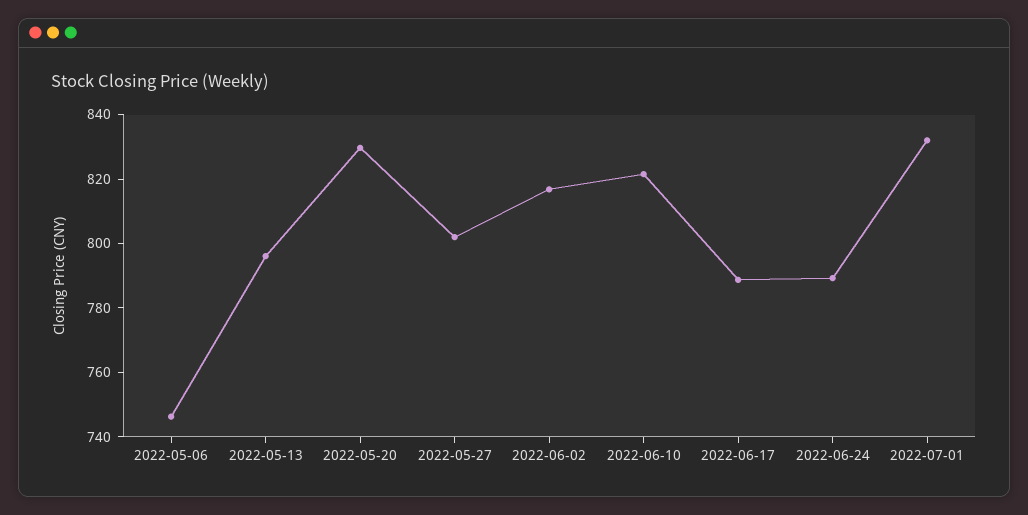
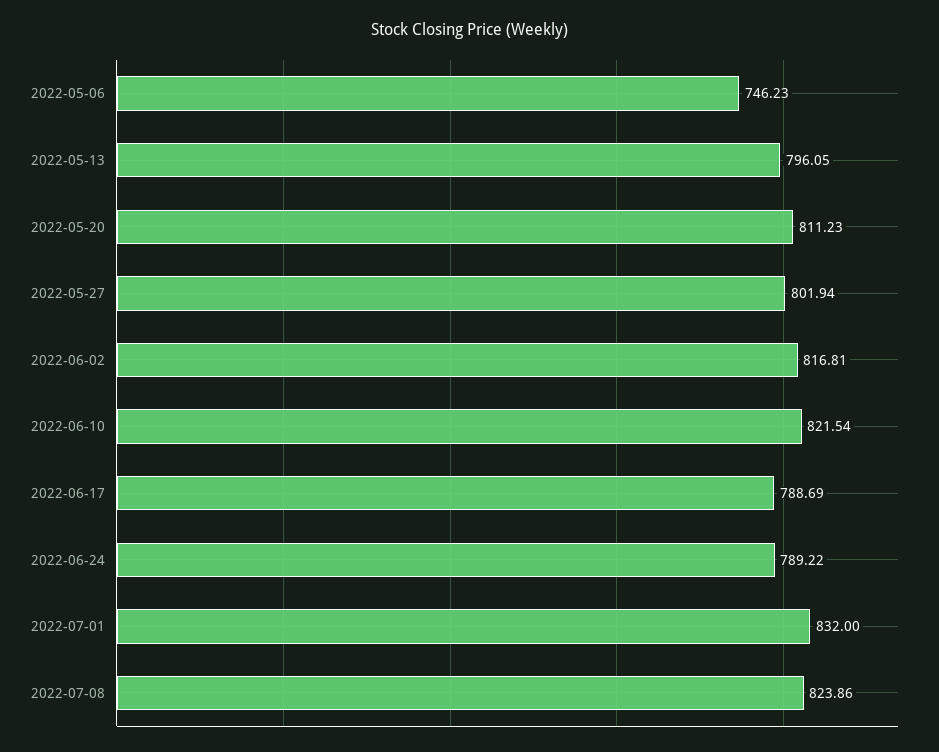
2022-05-20: 830 -> 811.23
2022-07-08: none -> 823.86

